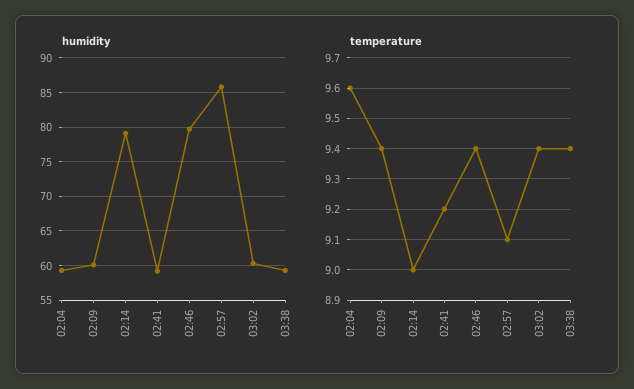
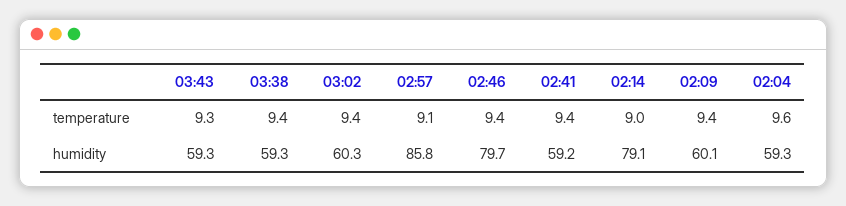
temperature, 02:41: 9.2 -> 9.4
temperature, 03:43: none -> 9.3
humidity, 03:43: none -> 59.3

